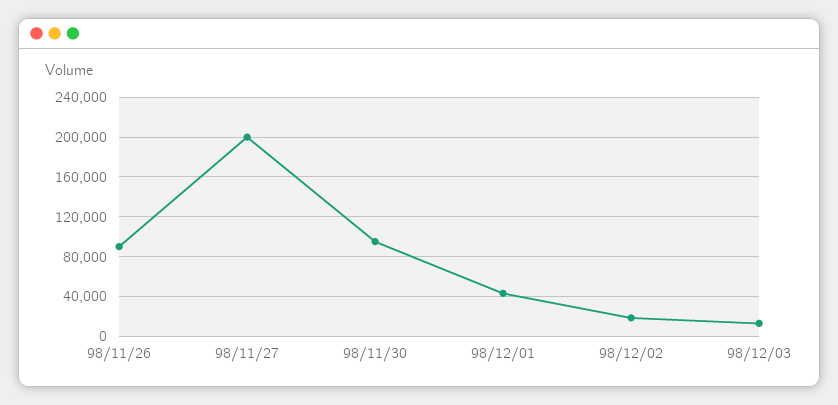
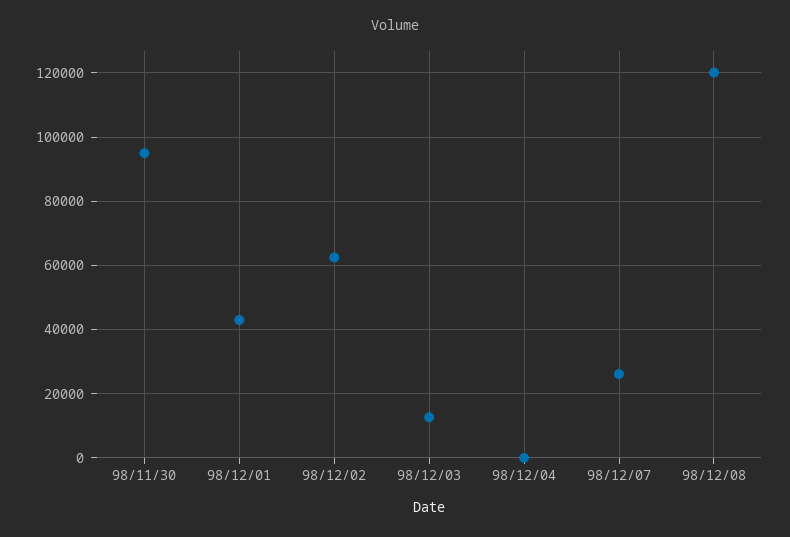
98/11/26: 90000 -> none
98/11/27: 200000 -> none
98/12/02: 20000 -> 62000
98/12/04: none -> 0
98/12/07: none -> 26000
98/12/08: none -> 120000

